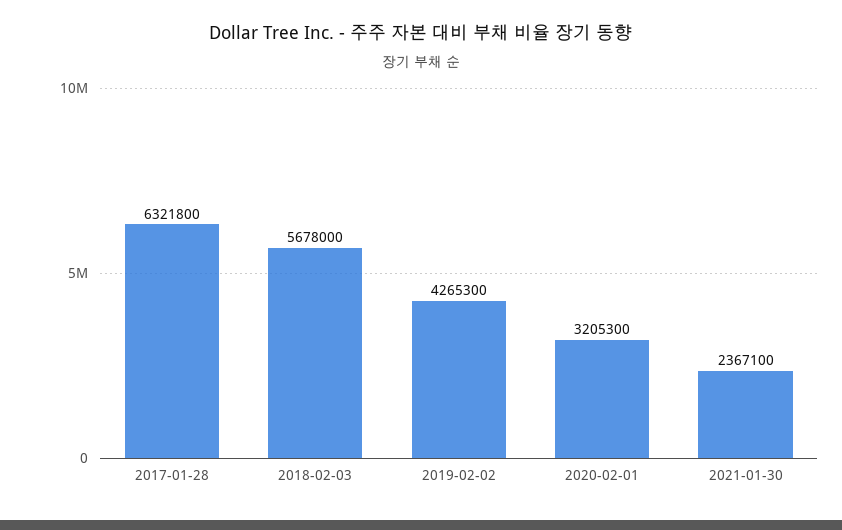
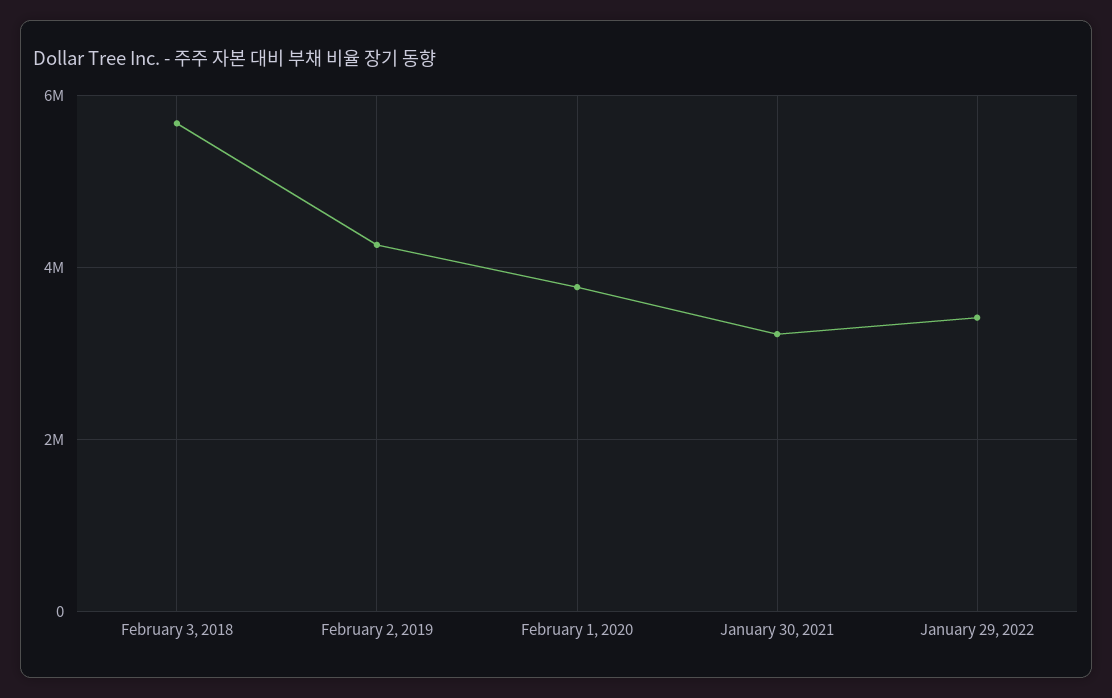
2017-01-28: 6321800 -> none
2020-02-01: 3205300 -> 3800000
2021-01-30: 2367100 -> 3200000
January 29, 2022: none -> 3400000

